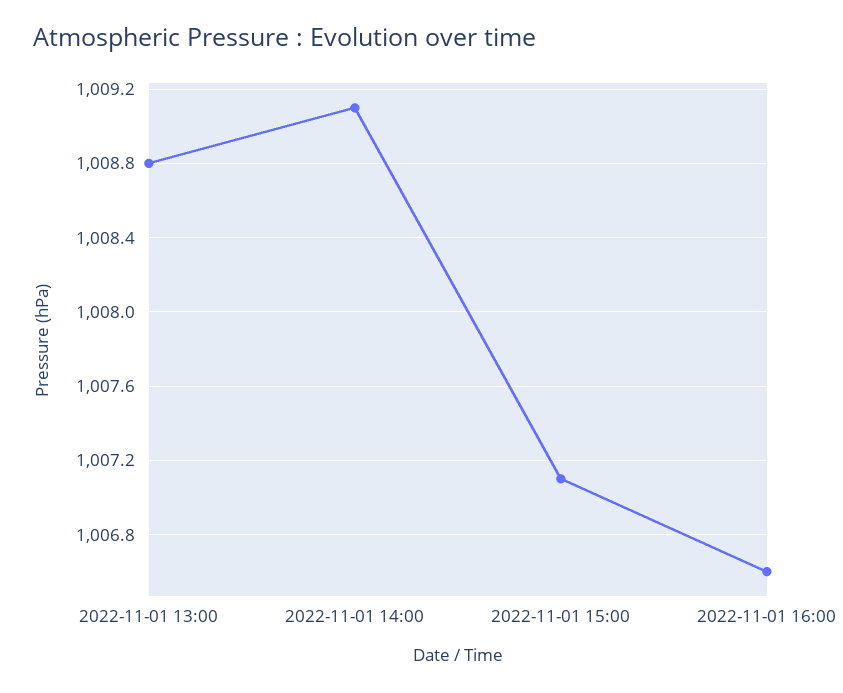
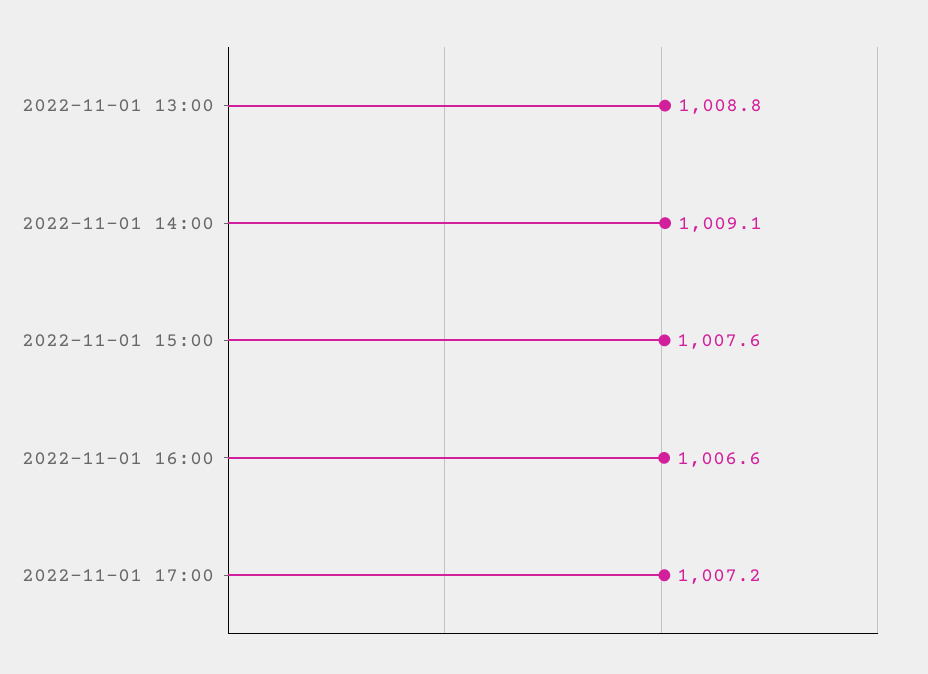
2022-11-01 15:00: 1007.1 -> 1007.6
2022-11-01 17:00: none -> 1007.2

